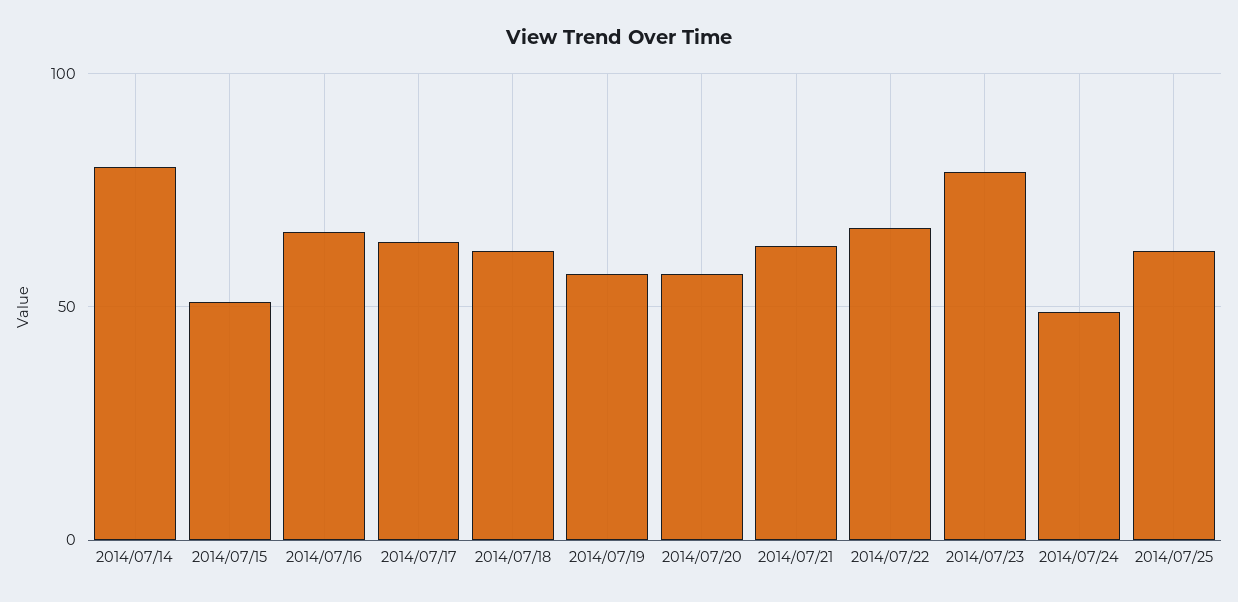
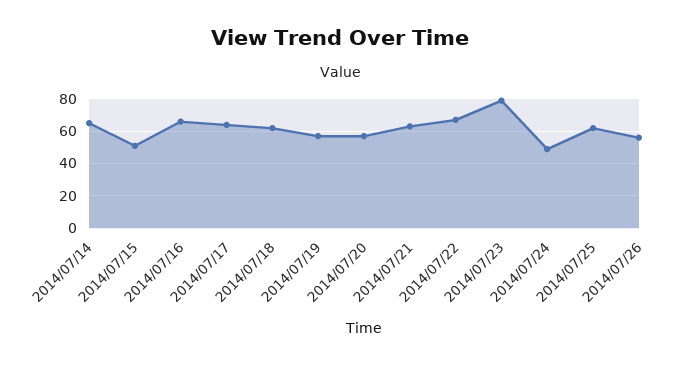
2014/07/14: 80 -> 65
2014/07/26: none -> 55

